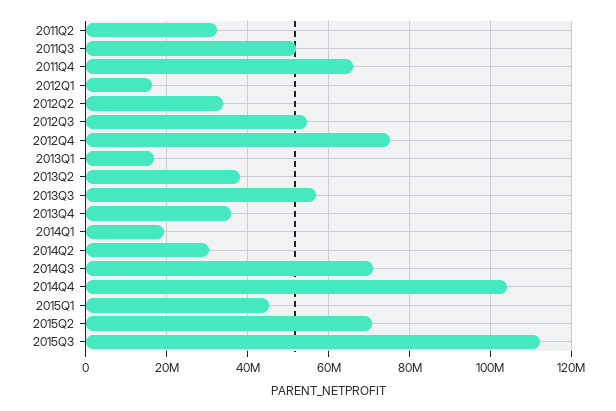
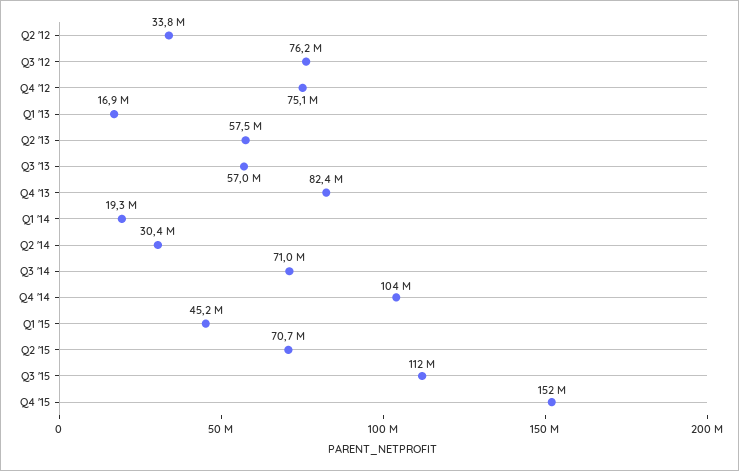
2011Q2: 32000000 -> none
2011Q3: 52000000 -> none
2011Q4: 66000000 -> none
2012Q1: 16000000 -> none
2012Q3: 54000000 -> 76200000
2013Q2: 38000000 -> 57500000
2013Q4: 36000000 -> 82400000
Q4 '15: none -> 152000000

